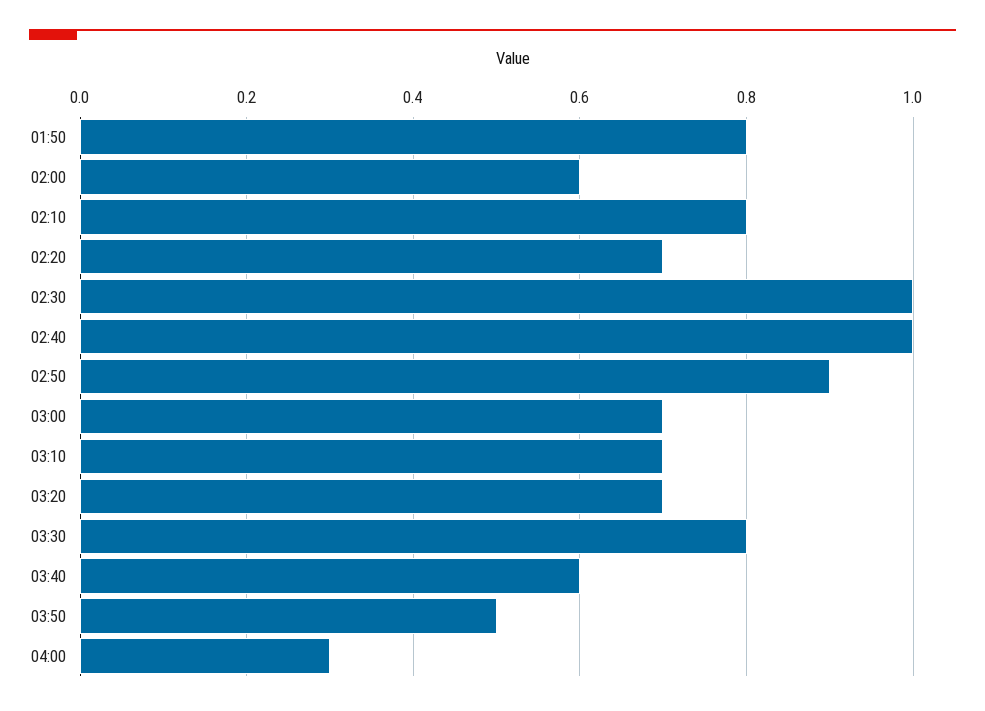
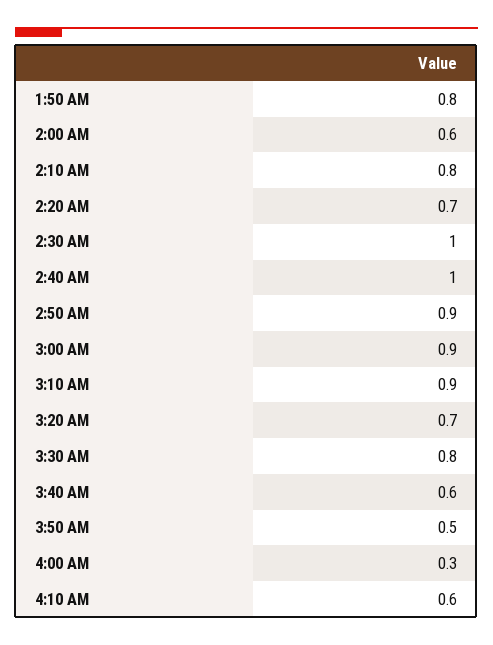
03:00: 0.7 -> 0.9
03:10: 0.7 -> 0.9
4:10 AM: none -> 0.6

